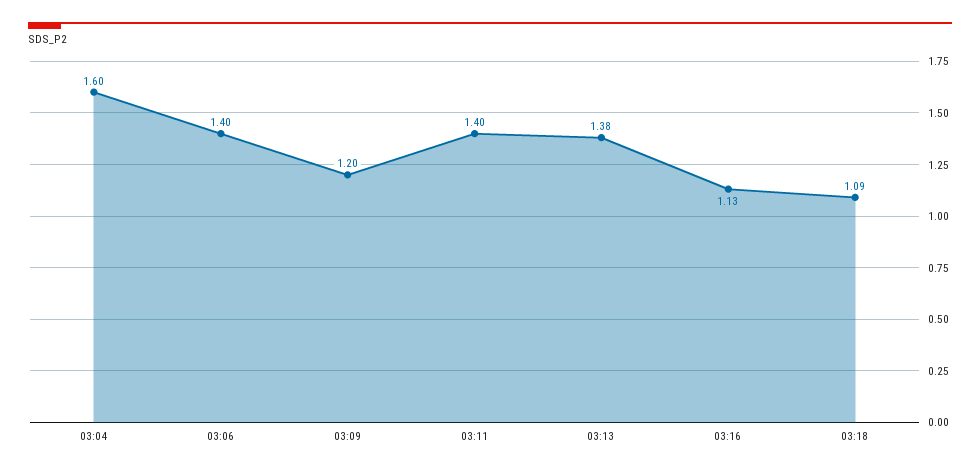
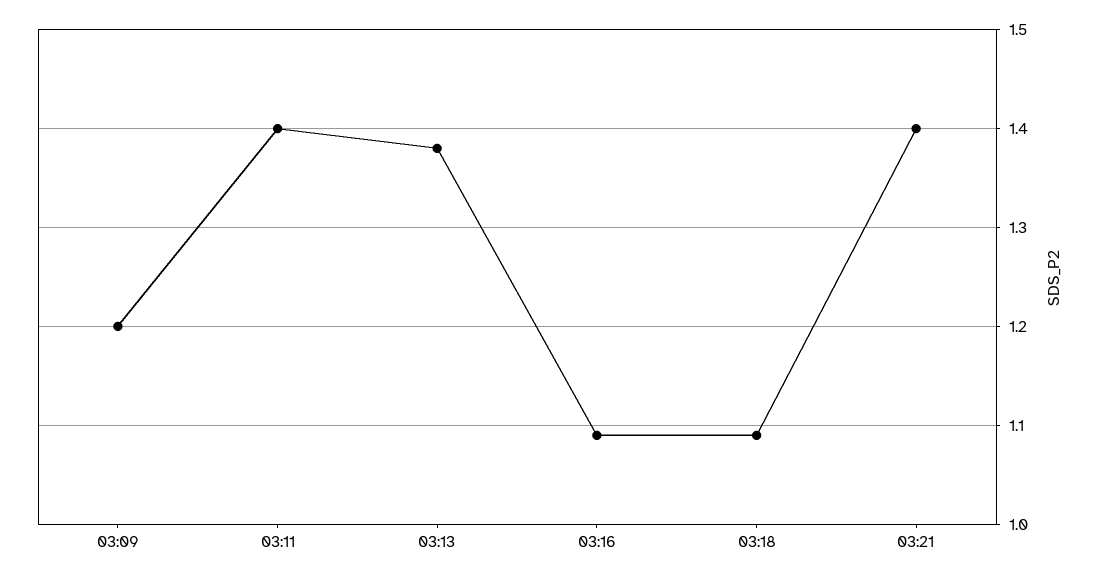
03:04: 1.6 -> none
03:06: 1.4 -> none
03:16: 1.13 -> 1.09
03:21: none -> 1.4

